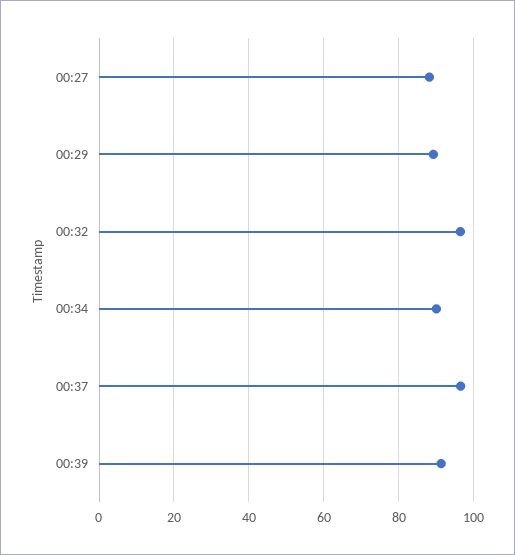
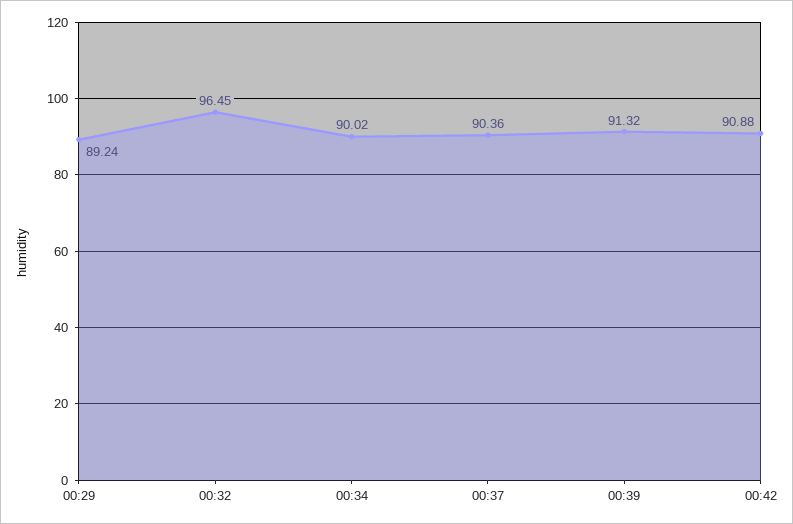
00:27: 88 -> none
00:37: 96 -> 90.36
00:42: none -> 90.88

